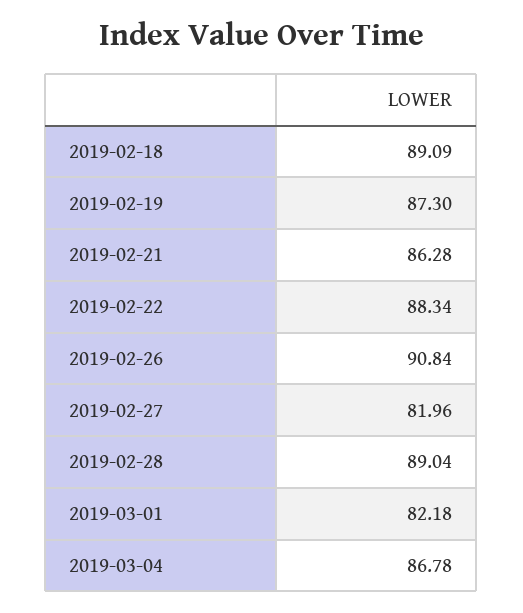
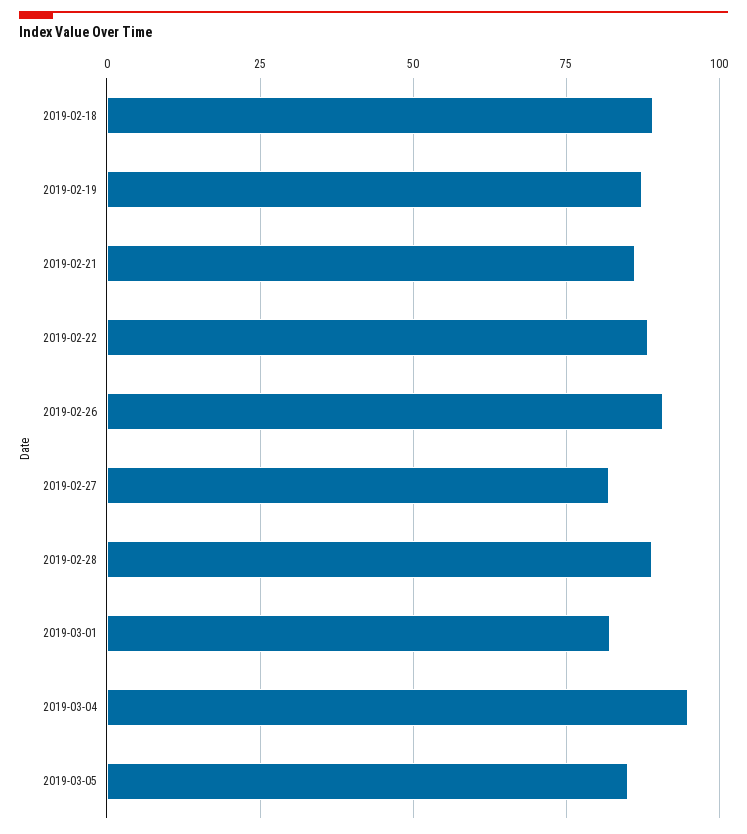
2019-03-04: 86.78 -> 95
2019-03-05: none -> 85

